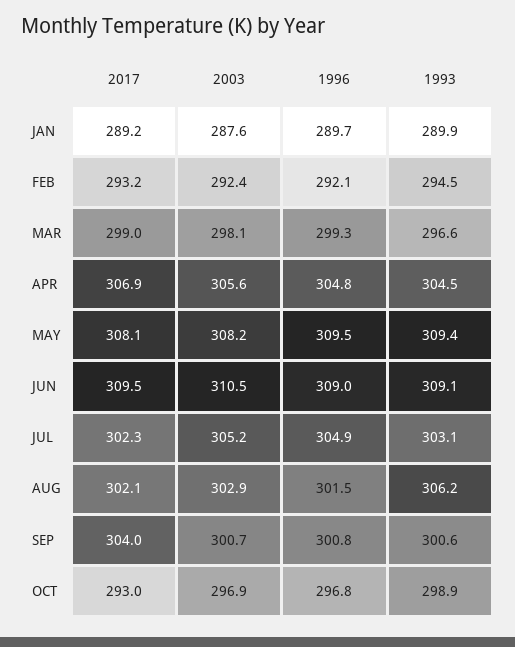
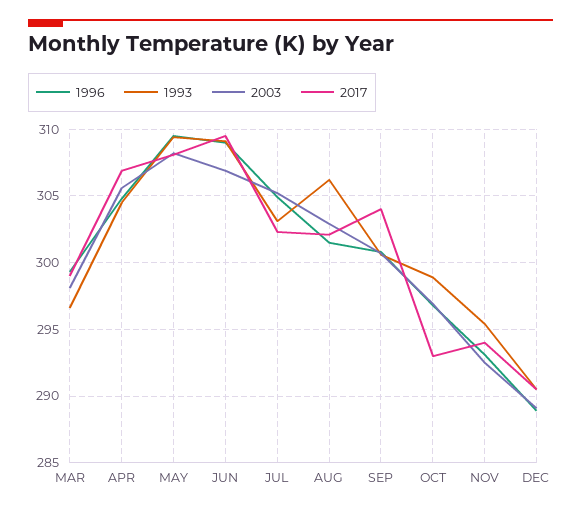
2017, JAN: 289.2 -> none
2003, JAN: 287.6 -> none
1996, JAN: 289.7 -> none
1993, JAN: 289.9 -> none
2017, FEB: 293.2 -> none
2003, FEB: 292.4 -> none
1996, FEB: 292.1 -> none
1993, FEB: 294.5 -> none
2003, JUN: 310.5 -> 307
1996, NOV: none -> 293
1993, NOV: none -> 295.5
2003, NOV: none -> 292.5
2017, NOV: none -> 294
1996, DEC: none -> 289
1993, DEC: none -> 290.5
2003, DEC: none -> 289
2017, DEC: none -> 290.5

